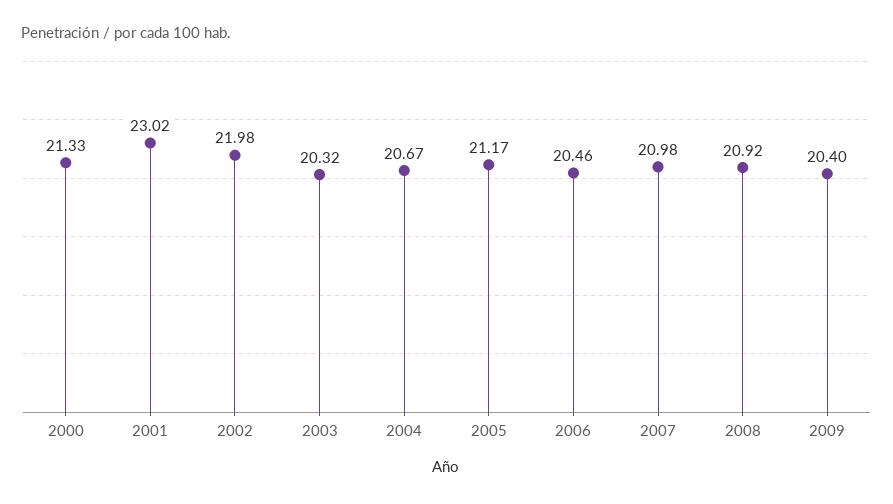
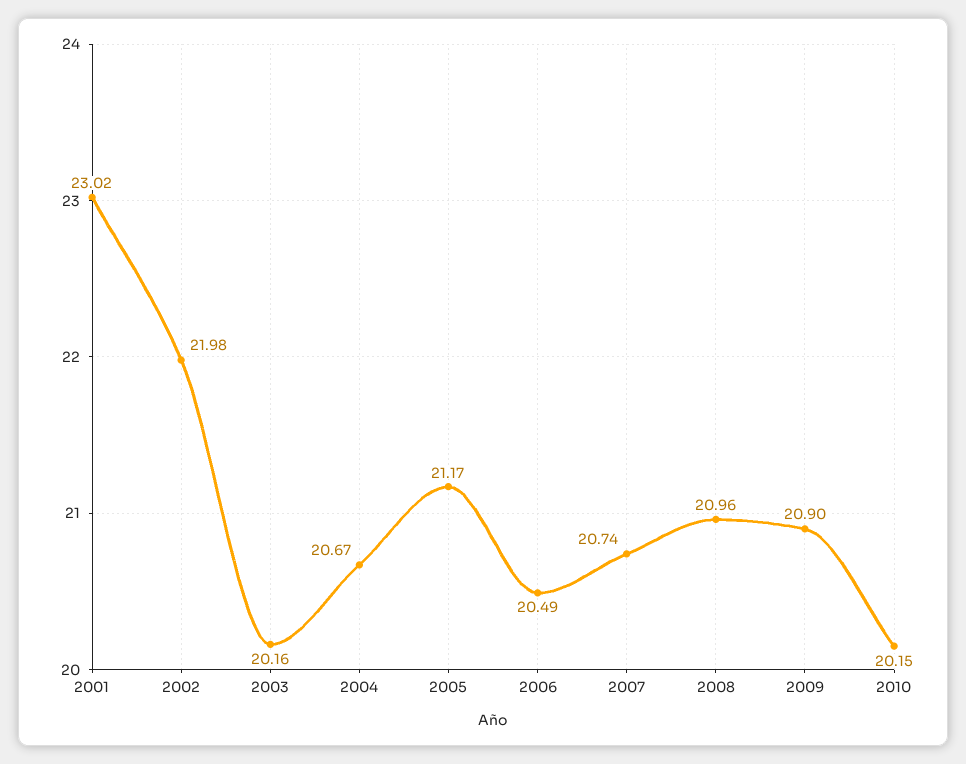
2000: 21.33 -> none
2003: 20.32 -> 20.16
2006: 20.46 -> 20.49
2007: 20.98 -> 20.74
2008: 20.92 -> 20.96
2009: 20.4 -> 20.9
2010: none -> 20.15

